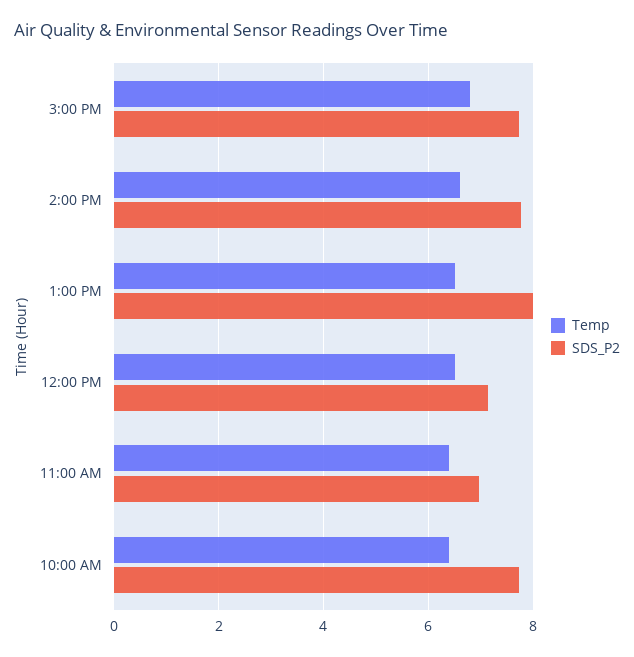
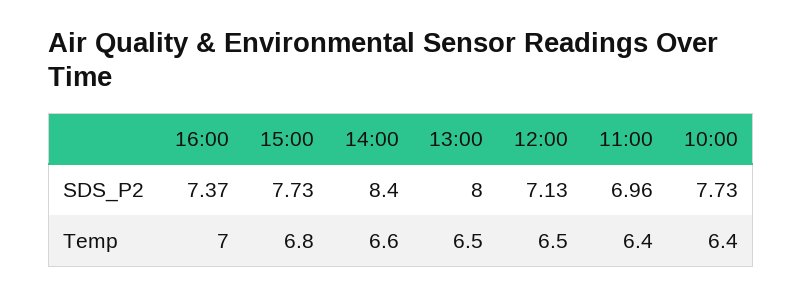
SDS_P2, 2:00 PM: 7.8 -> 8.4
SDS_P2, 16:00: none -> 7.37
Temp, 16:00: none -> 7

